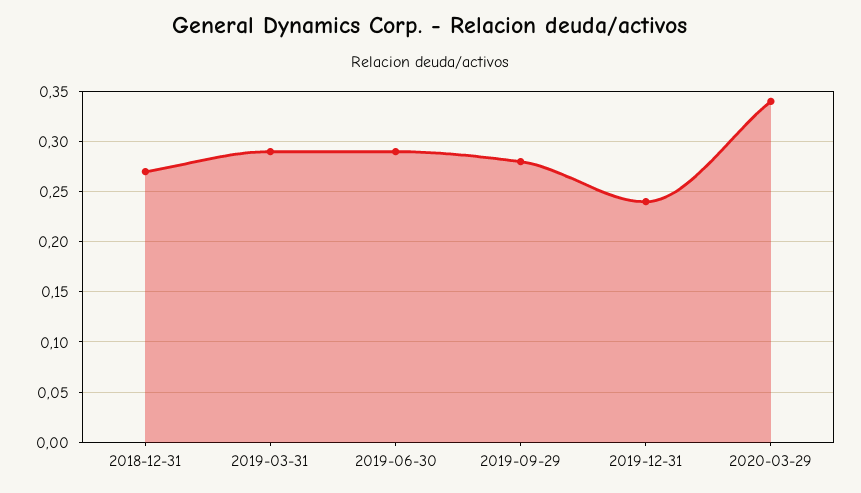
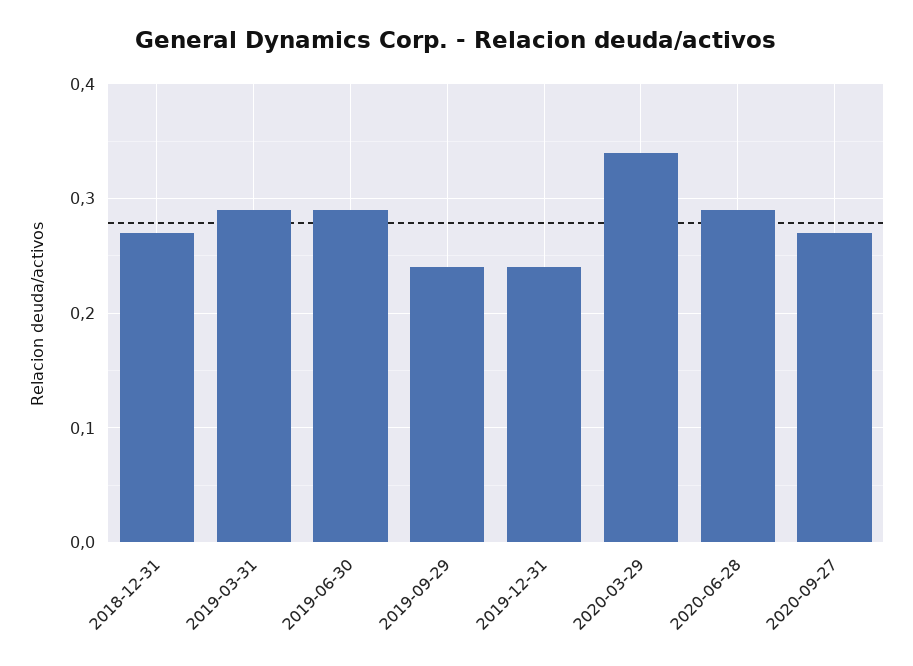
2019-09-29: 0.28 -> 0.24
2020-06-28: none -> 0.29
2020-09-27: none -> 0.27

